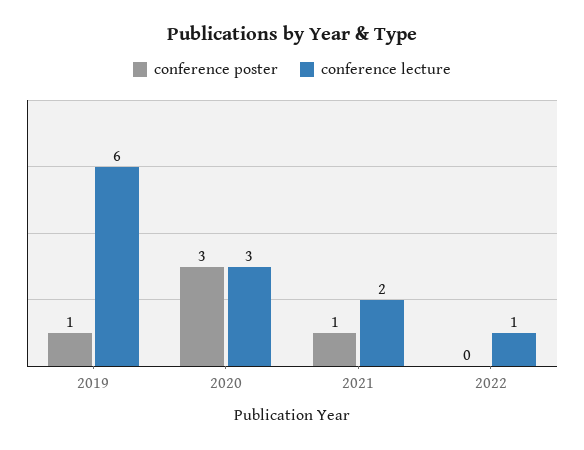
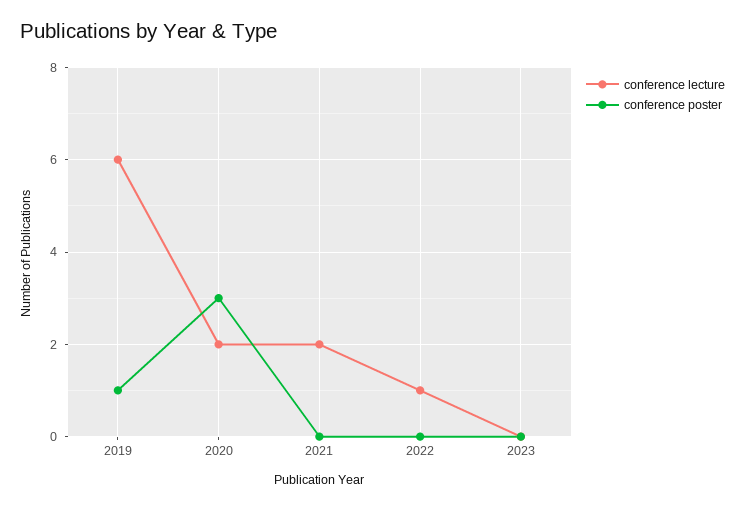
conference lecture, 2020: 3 -> 2
conference poster, 2021: 1 -> 0
conference lecture, 2023: none -> 0
conference poster, 2023: none -> 0

